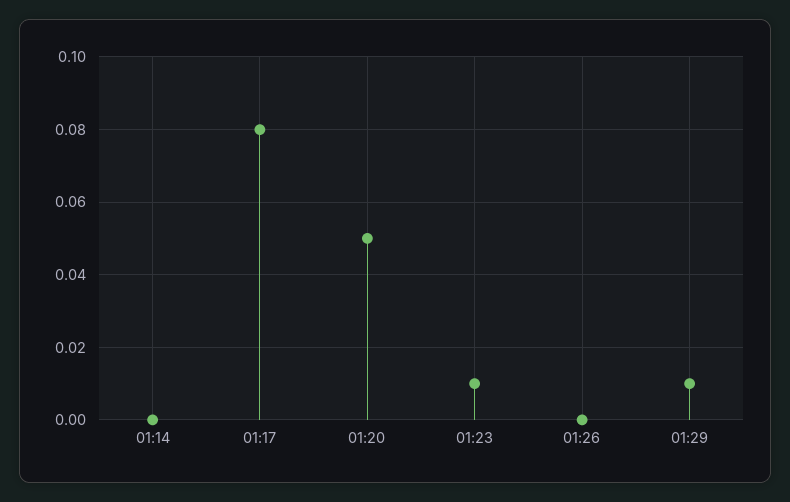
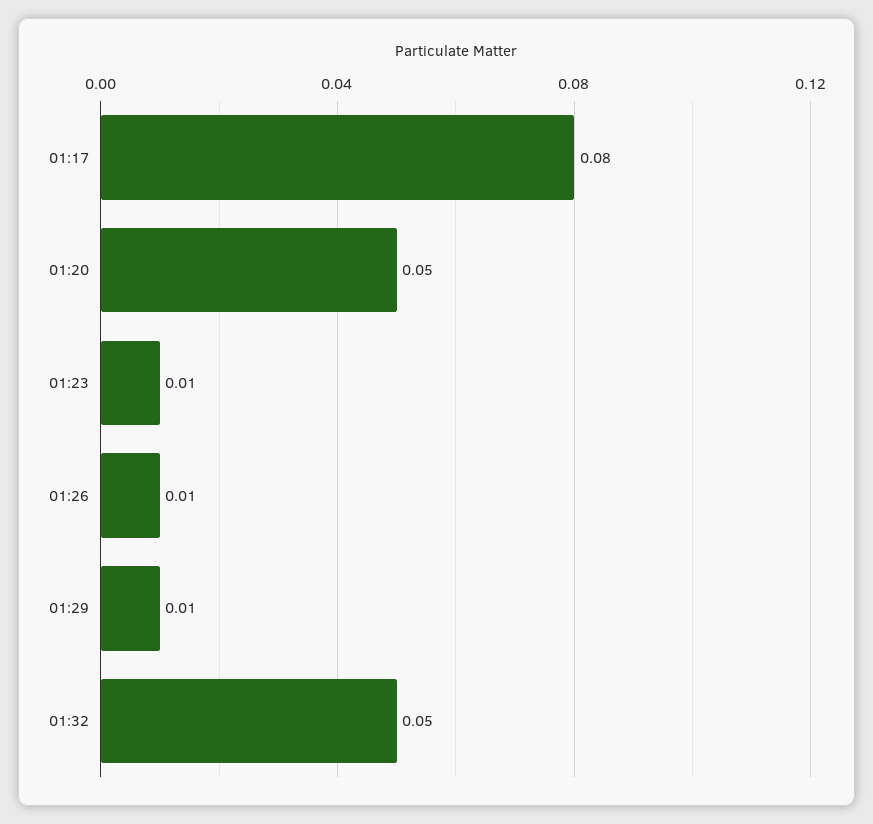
01:14: 0 -> none
01:26: 0 -> 0.01
01:32: none -> 0.05

